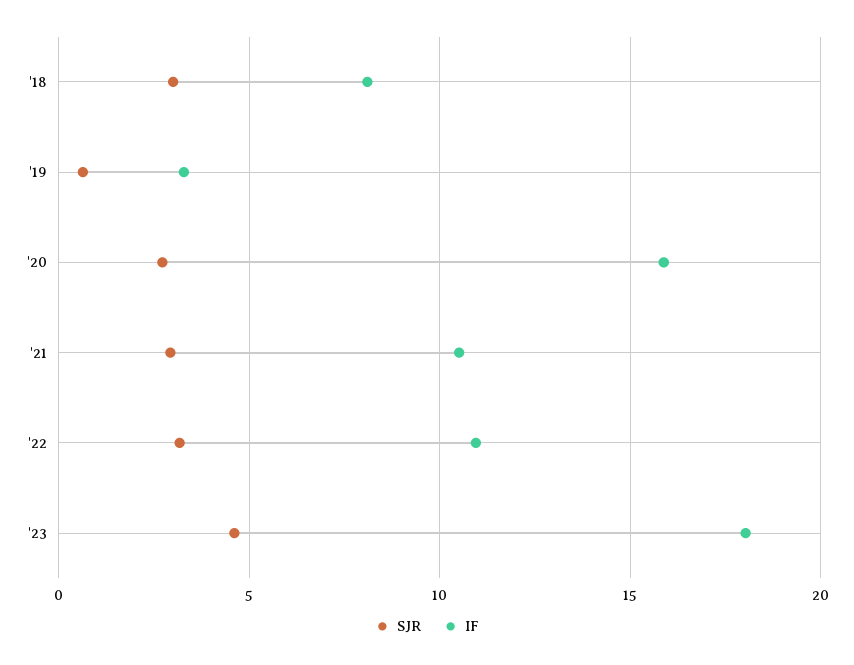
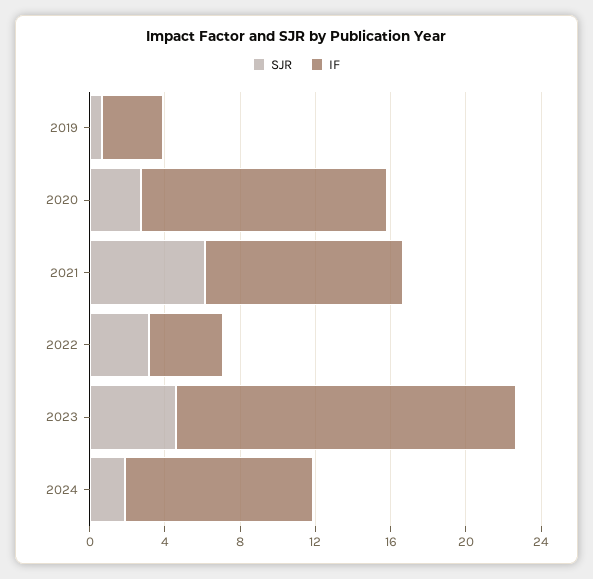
SJR, '18: 3 -> none
IF, '18: 8 -> none
IF, '20: 16 -> 13
SJR, '21: 3 -> 6
IF, '22: 11 -> 4
SJR, 2024: none -> 2
IF, 2024: none -> 10

